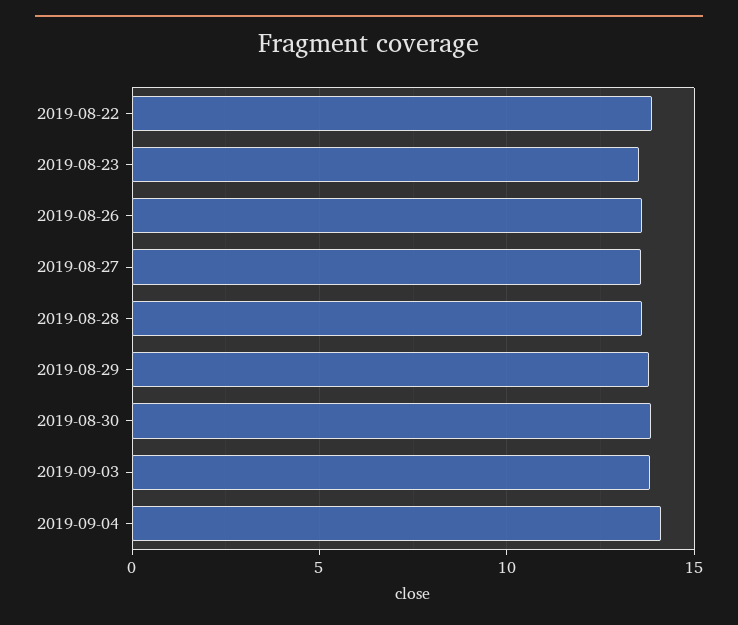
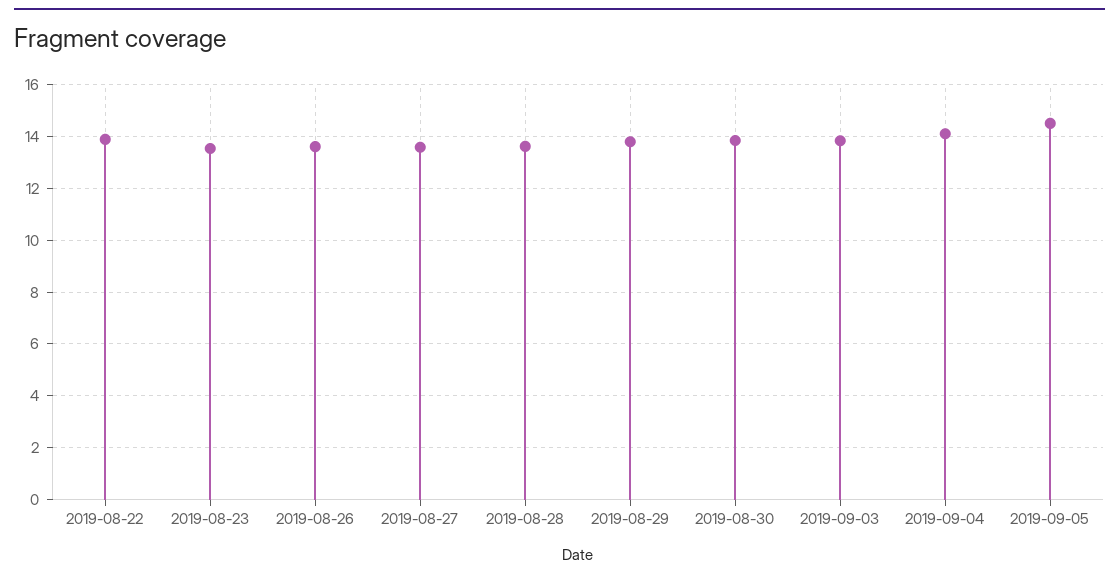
2019-09-05: none -> 14.5

